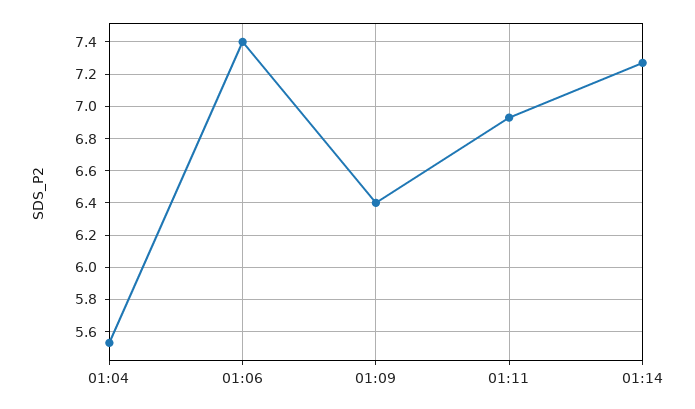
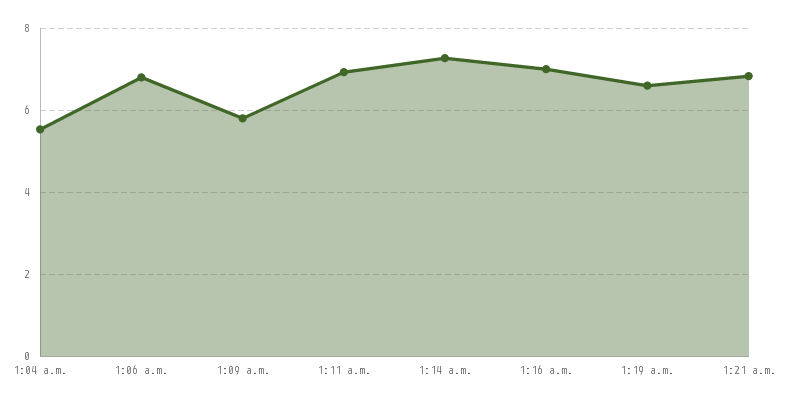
01:06: 7.4 -> 6.8
01:09: 6.4 -> 5.8
1:16 a.m.: none -> 7
1:19 a.m.: none -> 6.6
1:21 a.m.: none -> 6.8

